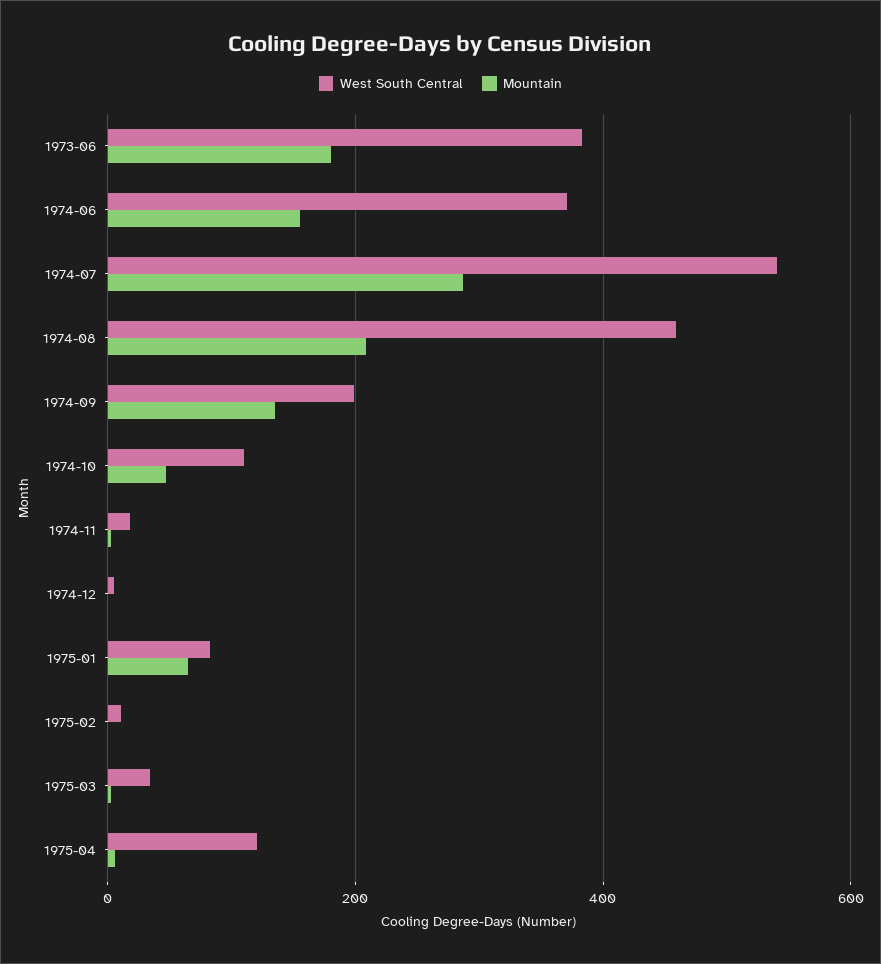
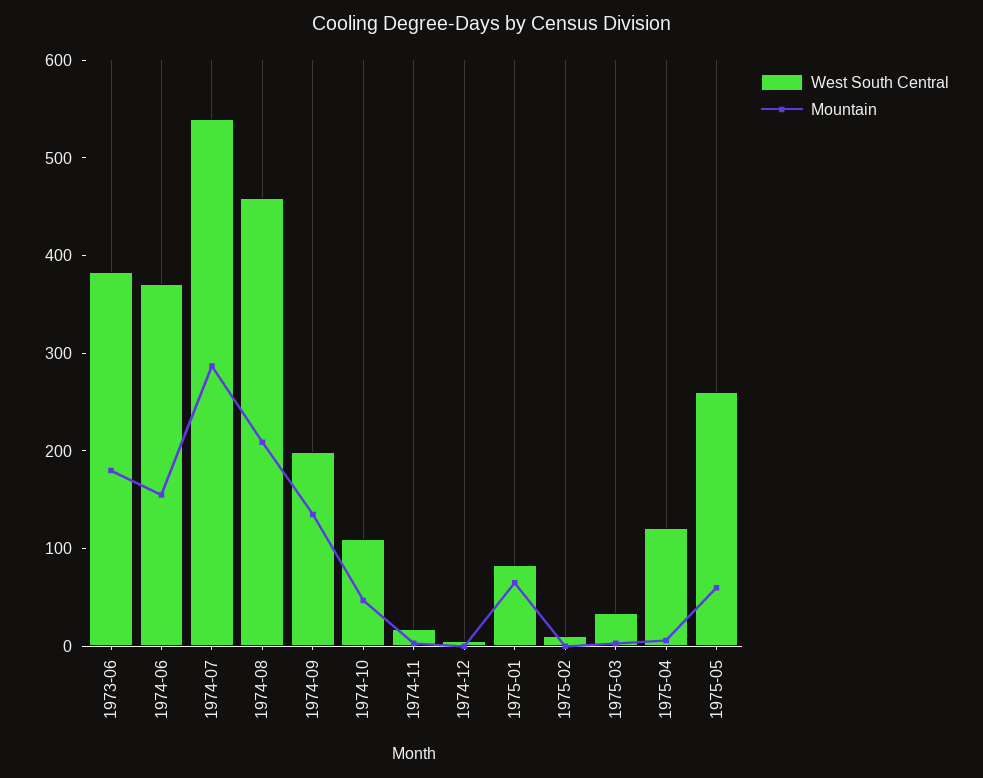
West South Central, 1975-05: none -> 260
Mountain, 1975-05: none -> 60

